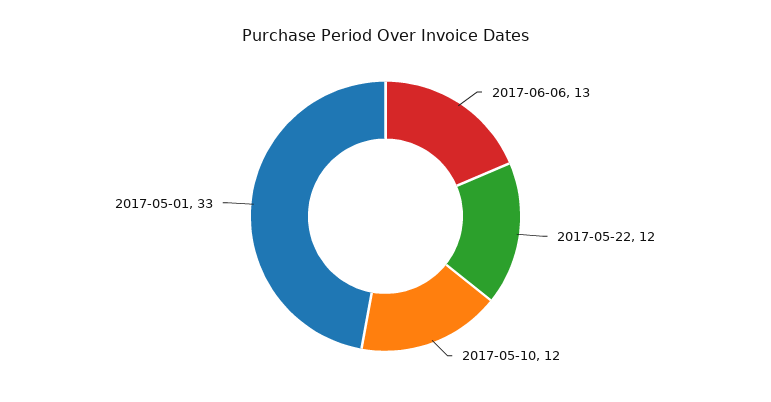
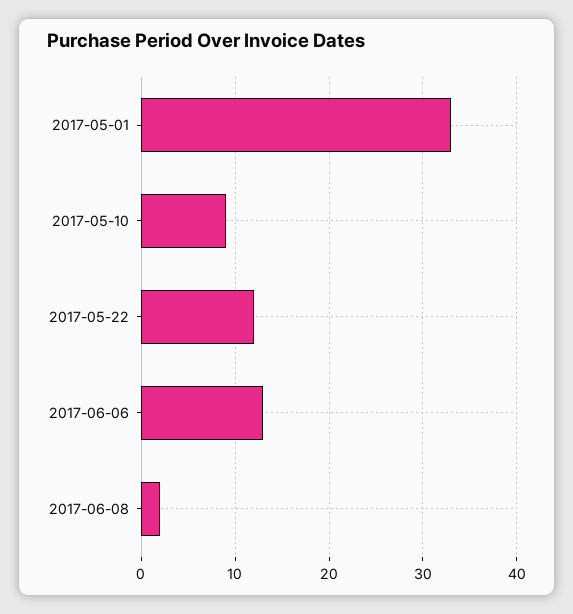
2017-05-10: 12 -> 9
2017-06-08: none -> 2

